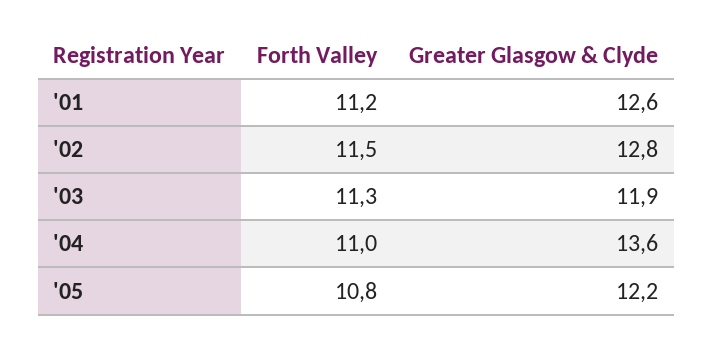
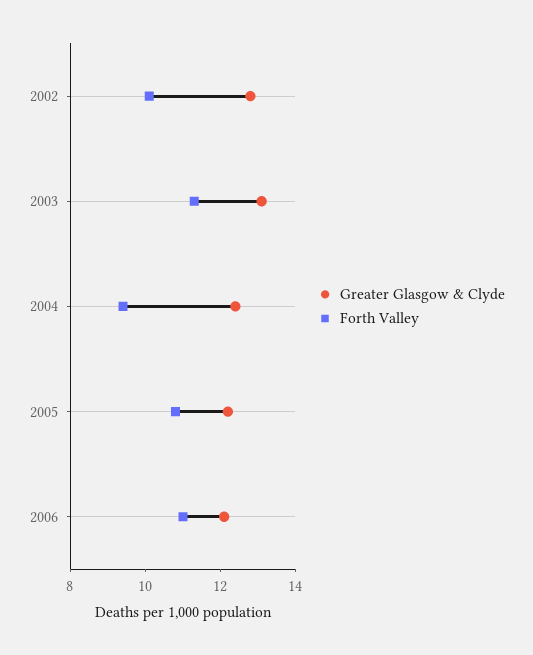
Forth Valley, '01: 11.2 -> none
Greater Glasgow & Clyde, '01: 12.6 -> none
Forth Valley, '02: 11.5 -> 10
Greater Glasgow & Clyde, '03: 11.9 -> 13
Forth Valley, '04: 11 -> 9.5
Greater Glasgow & Clyde, '04: 13.6 -> 12.5
Greater Glasgow & Clyde, 2006: none -> 12
Forth Valley, 2006: none -> 11

